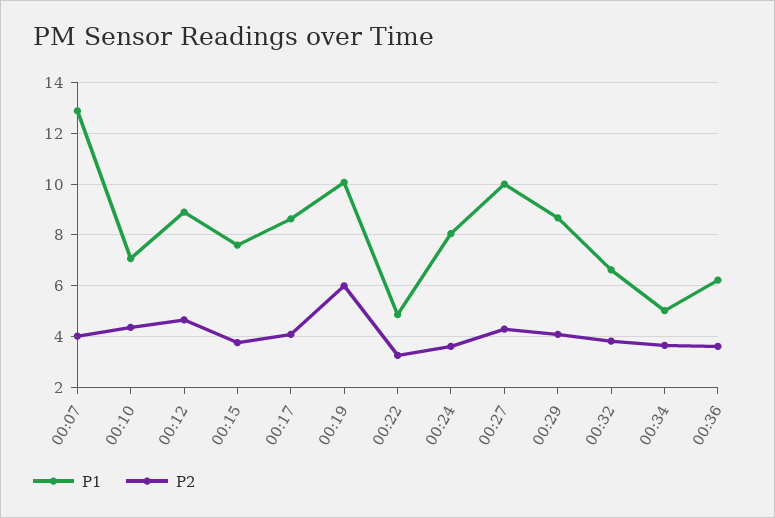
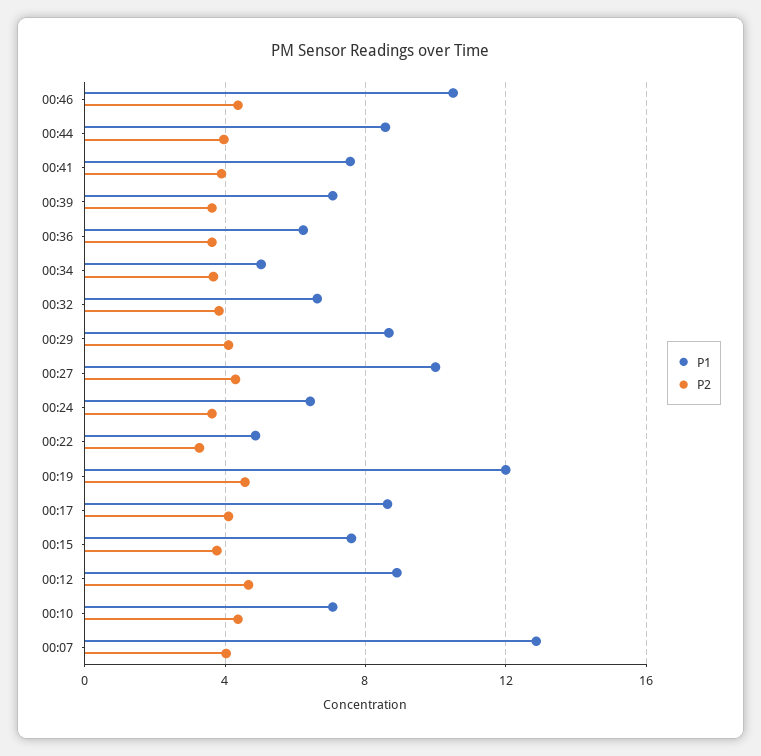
P1, 00:19: 10 -> 12
P2, 00:19: 6 -> 4.5
P1, 00:24: 8 -> 6.5
P1, 00:46: none -> 10.5
P2, 00:46: none -> 4.5
P1, 00:44: none -> 8.5
P2, 00:44: none -> 4
P1, 00:41: none -> 7.5
P2, 00:41: none -> 4
P1, 00:39: none -> 7
P2, 00:39: none -> 3.5

